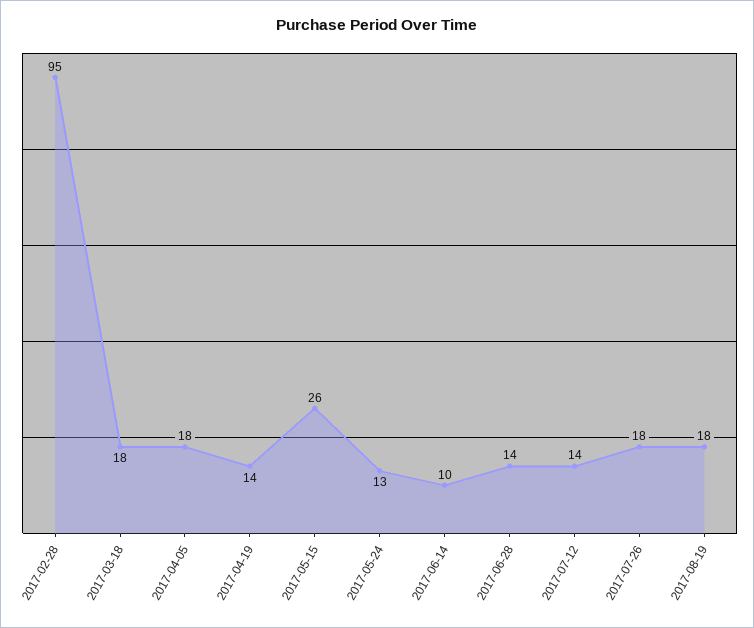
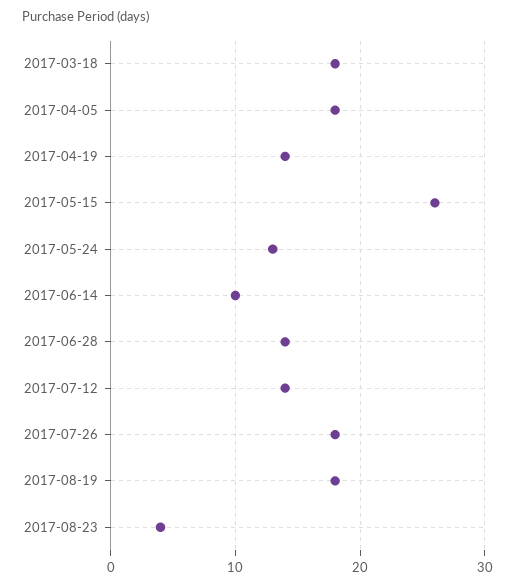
2017-02-28: 95 -> none
2017-08-23: none -> 4

